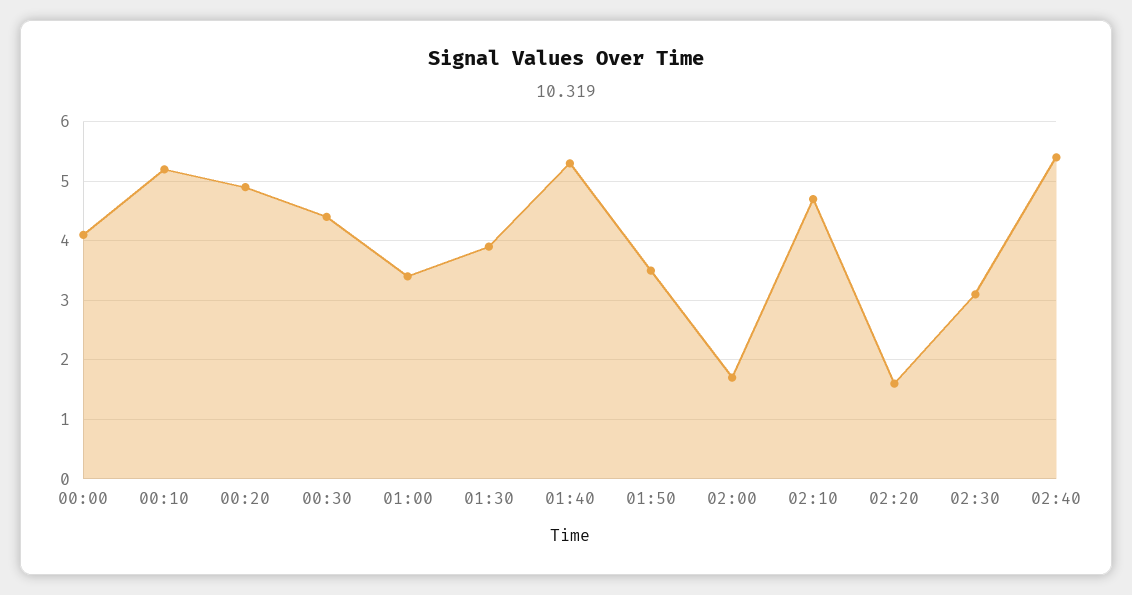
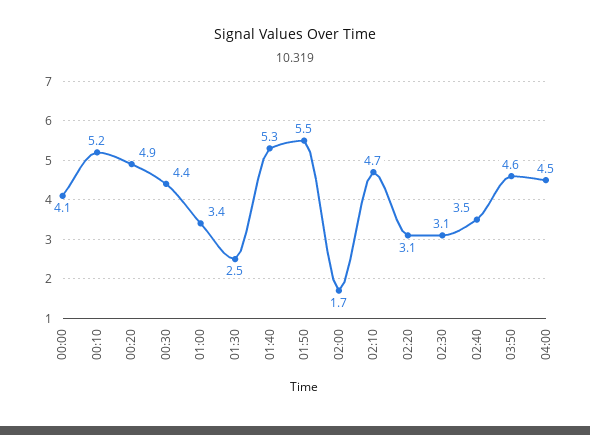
01:30: 4 -> 2.5
01:50: 3.5 -> 5.5
02:20: 1.5 -> 3.1
02:40: 5.5 -> 3.5
03:50: none -> 4.6
04:00: none -> 4.5

